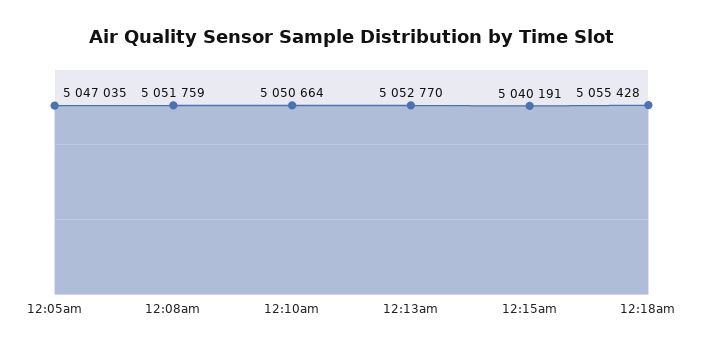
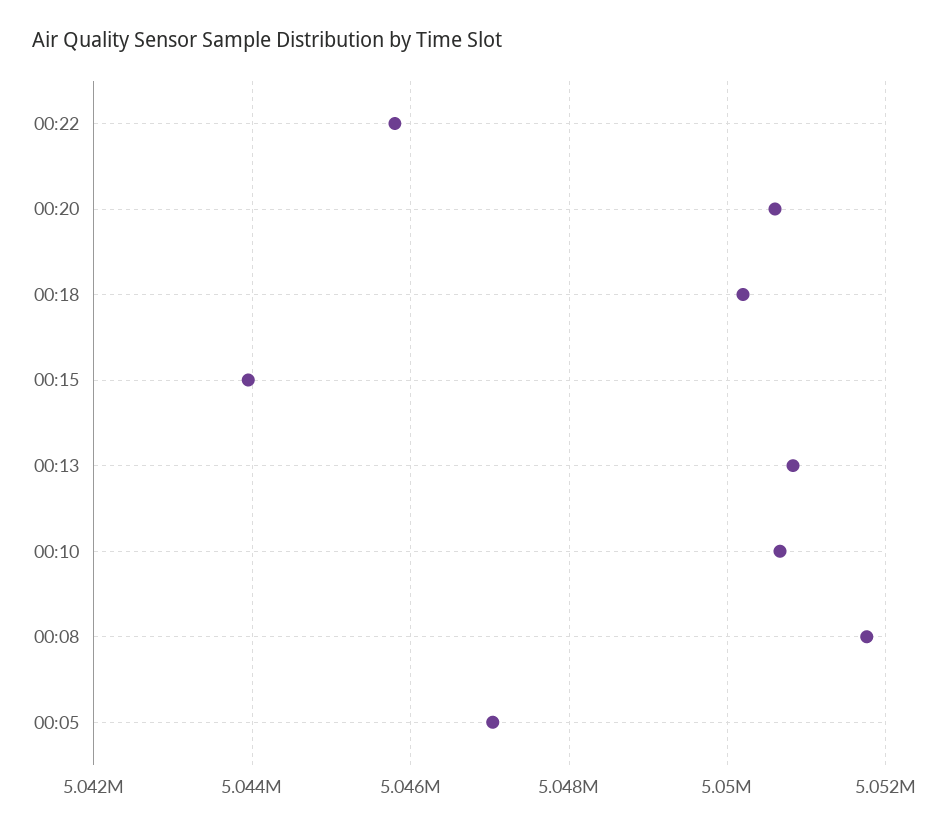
12:13am: 5052770 -> 5050800
12:15am: 5040191 -> 5044000
12:18am: 5055428 -> 5050200
00:22: none -> 5045800
00:20: none -> 5050600

